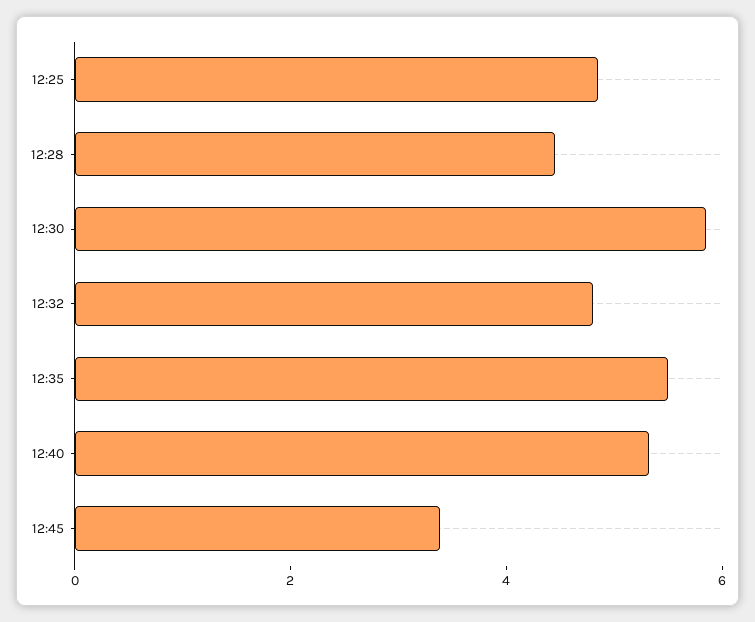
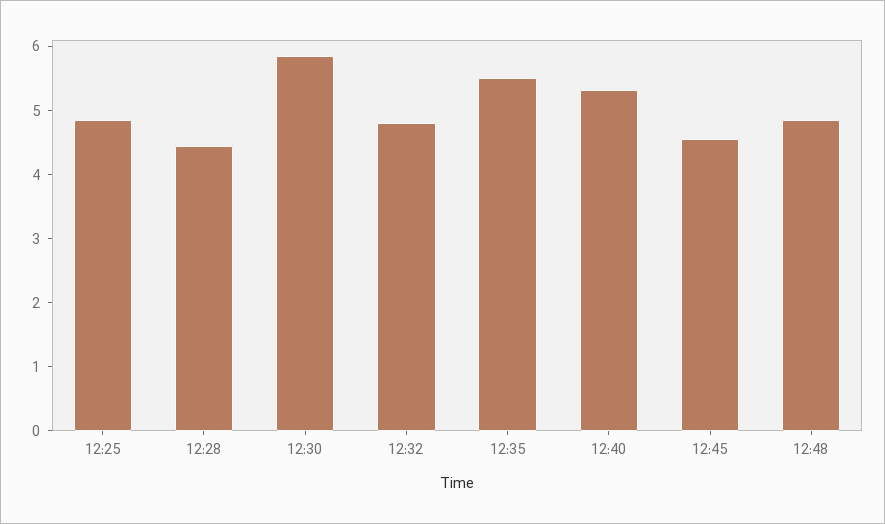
12:45: 3.5 -> 4.6
12:48: none -> 4.8

